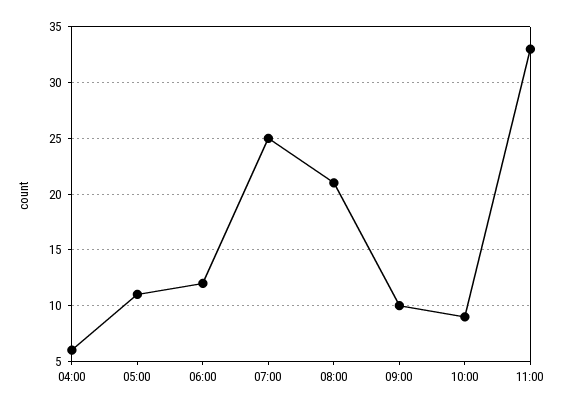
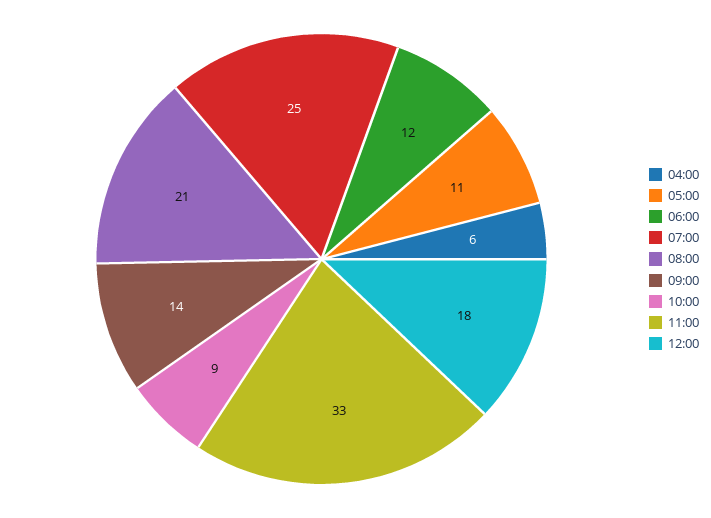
09:00: 10 -> 14
12:00: none -> 18

